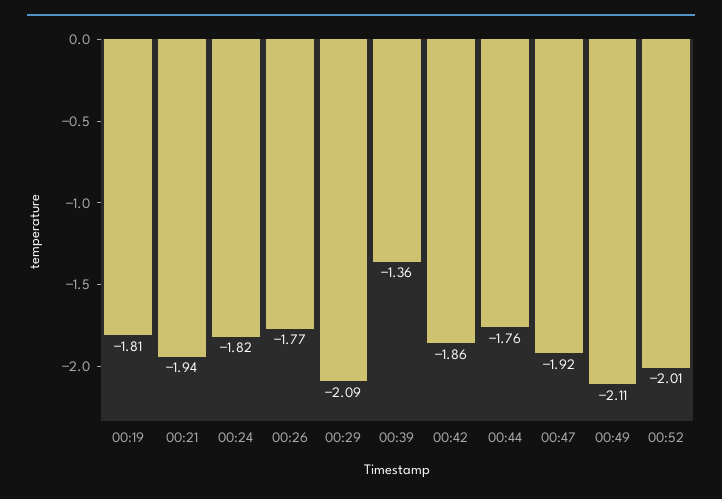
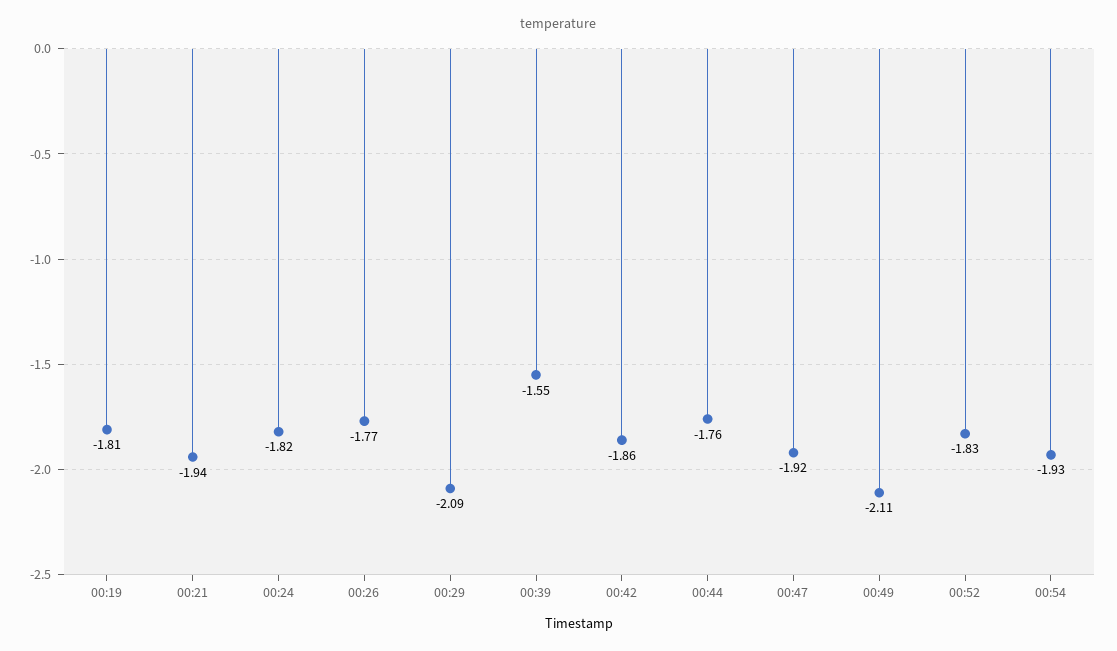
00:39: -1.36 -> -1.55
00:52: -2.01 -> -1.83
00:54: none -> -1.93

